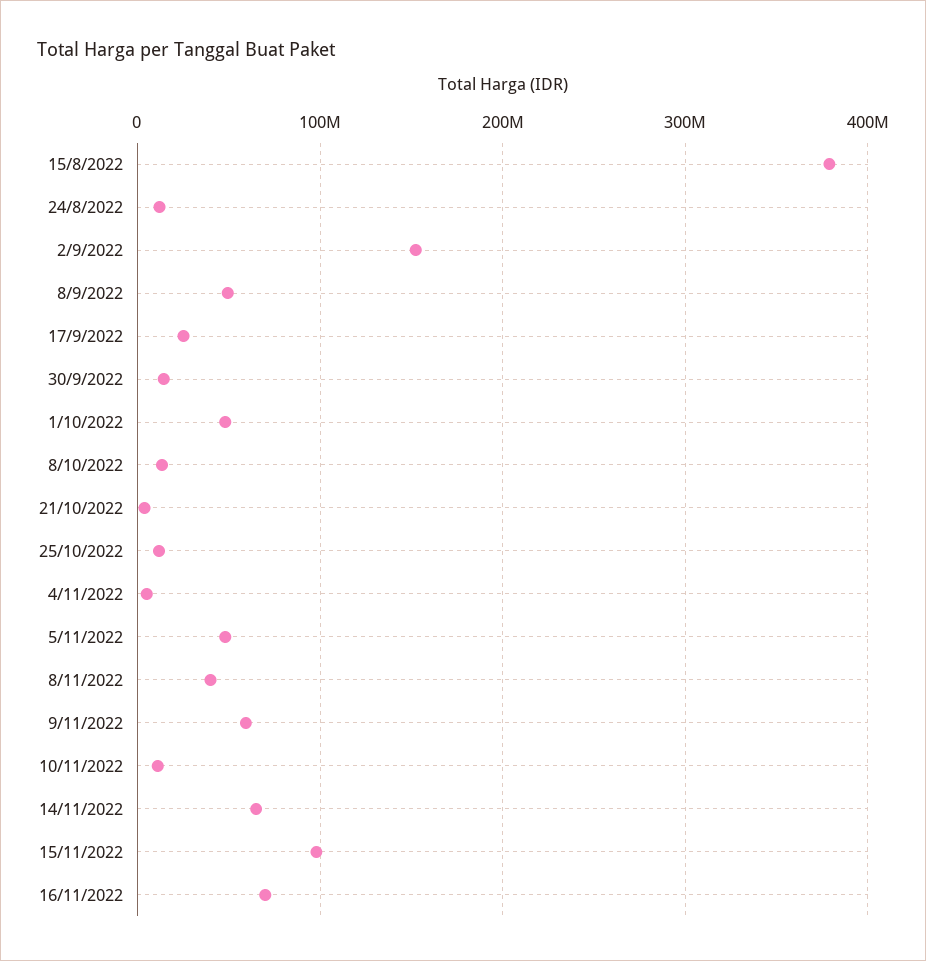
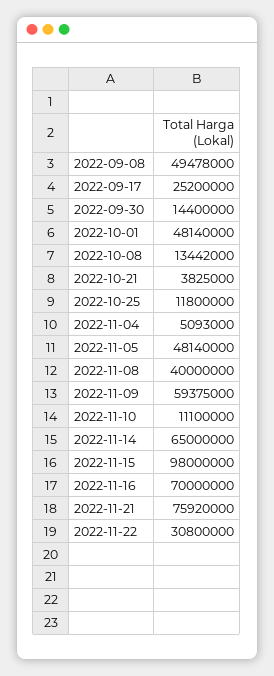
15/8/2022: 380000000 -> none
24/8/2022: 10000000 -> none
2/9/2022: 150000000 -> none
2022-11-21: none -> 75920000
2022-11-22: none -> 30800000

